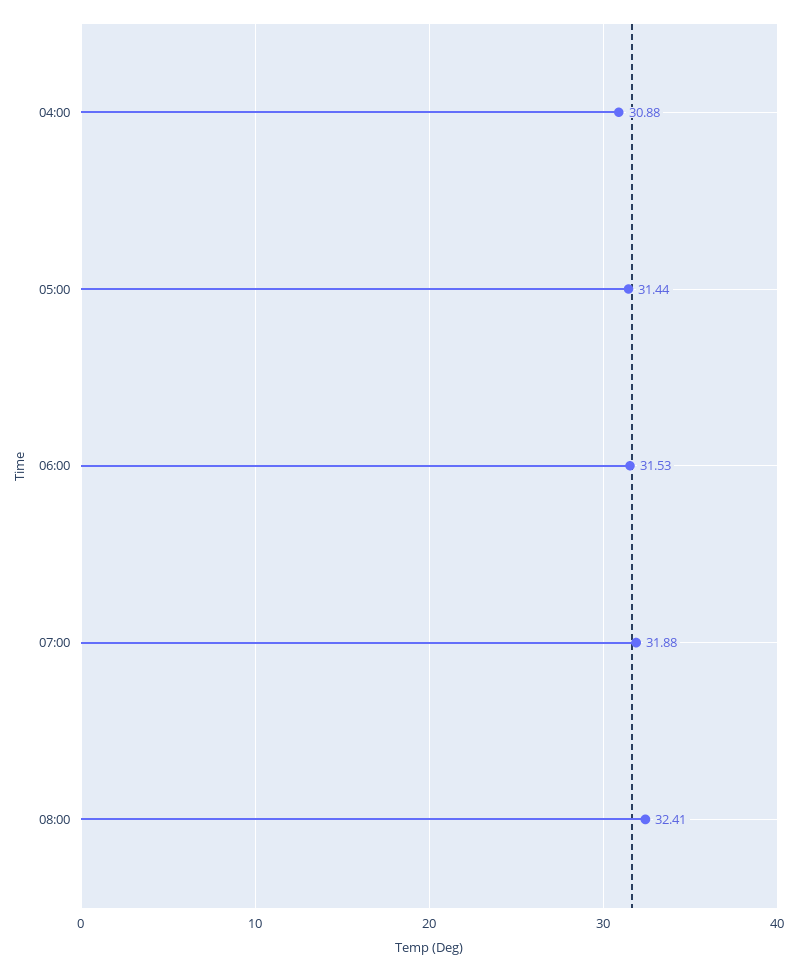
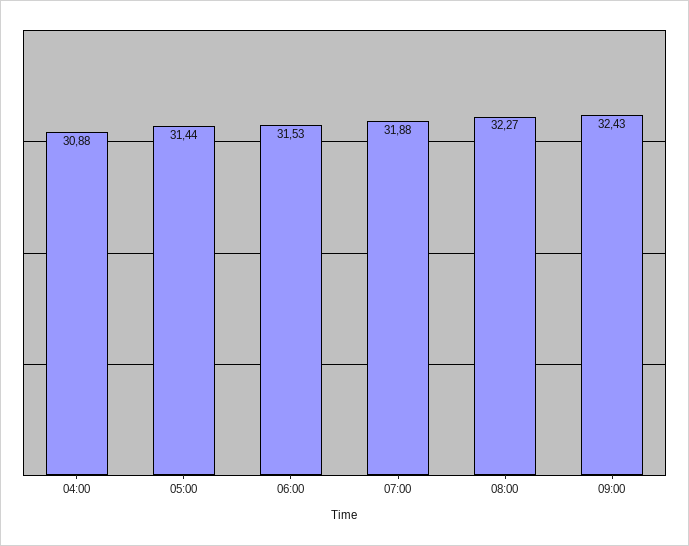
08:00: 32.41 -> 32.27
09:00: none -> 32.43

